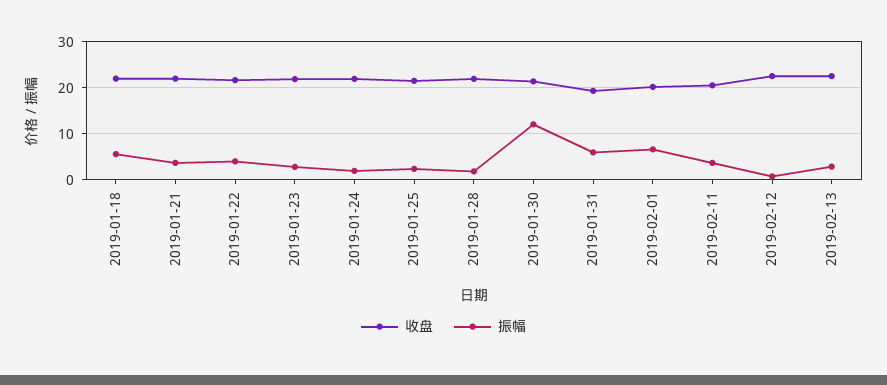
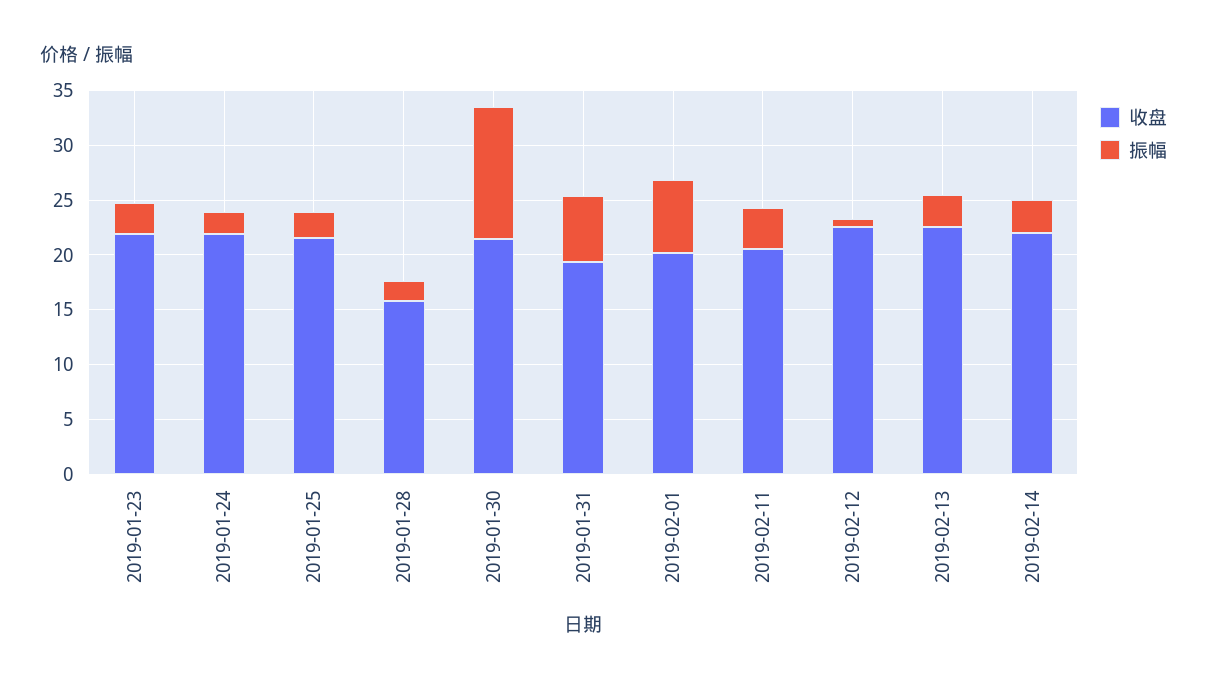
收盘, 2019-01-18: 22 -> none
振幅, 2019-01-18: 6 -> none
收盘, 2019-01-21: 22 -> none
振幅, 2019-01-21: 4 -> none
收盘, 2019-01-22: 22 -> none
振幅, 2019-01-22: 4 -> none
收盘, 2019-01-28: 22 -> 16
收盘, 2019-02-14: none -> 22
振幅, 2019-02-14: none -> 3

